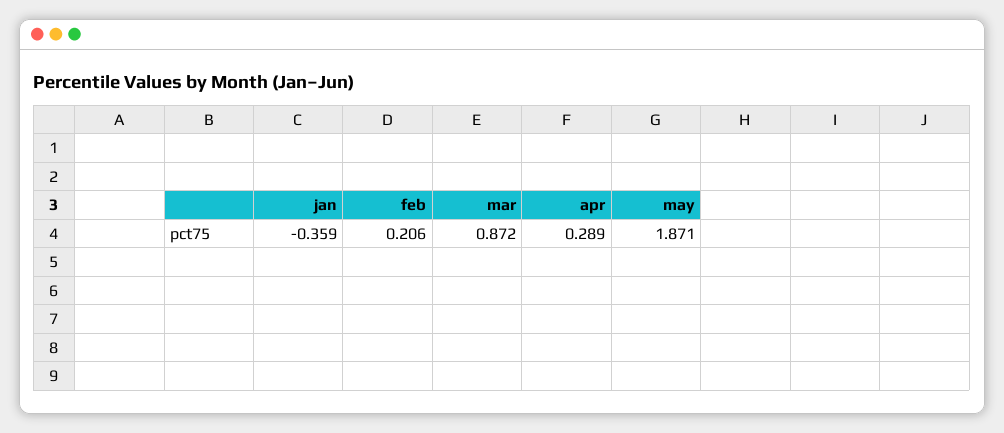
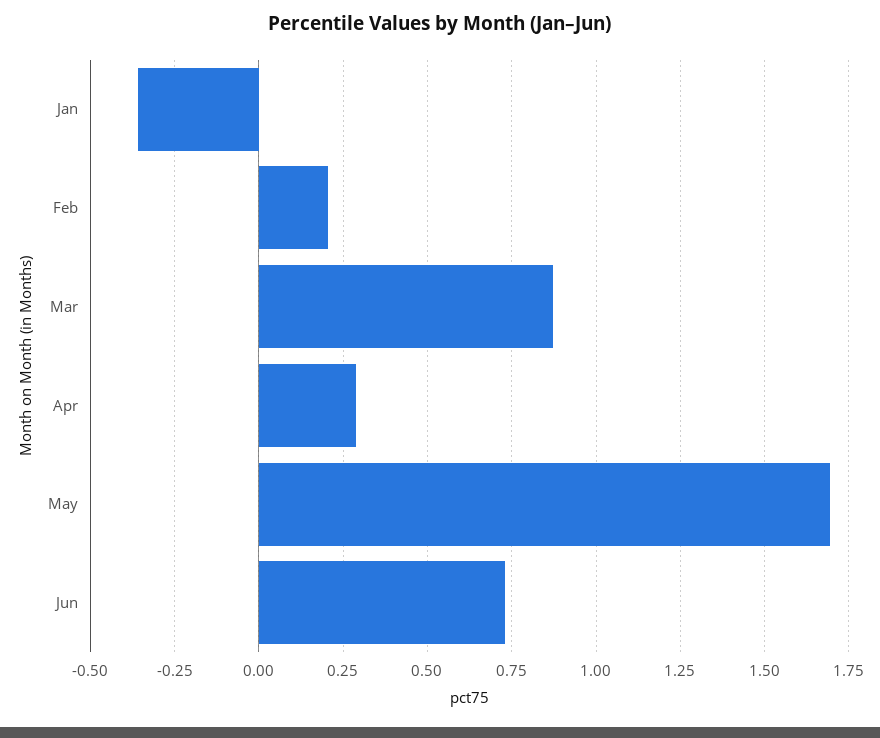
may: 1.871 -> 1.7
Jun: none -> 0.725

